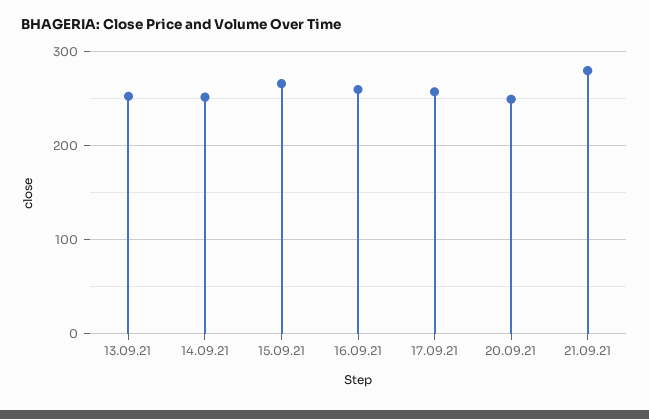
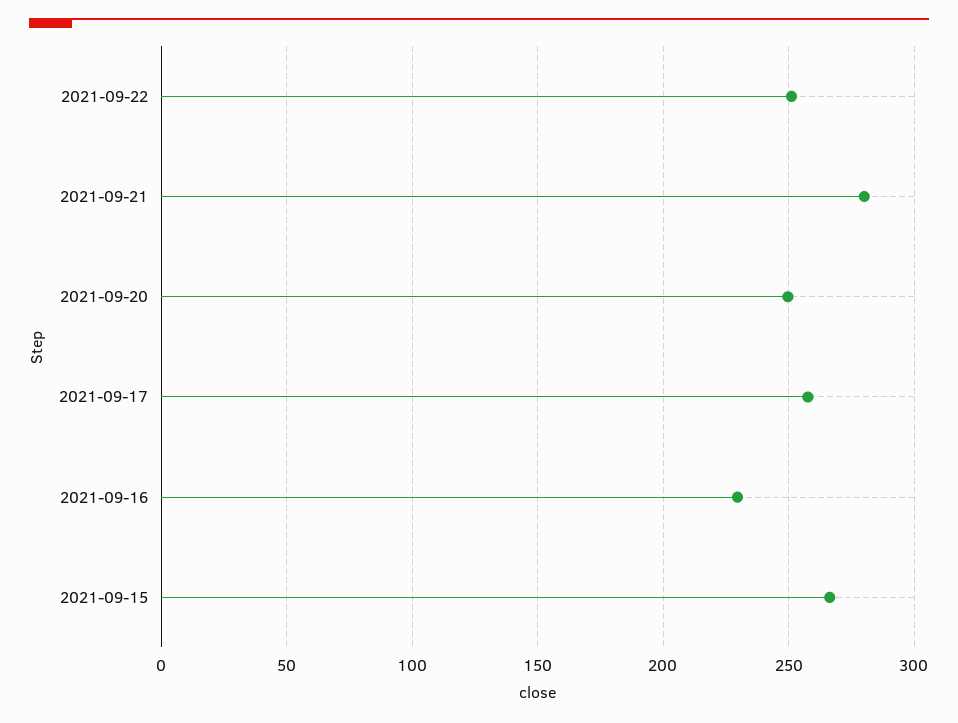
13.09.21: 250 -> none
14.09.21: 250 -> none
16.09.21: 260 -> 230
2021-09-22: none -> 250

